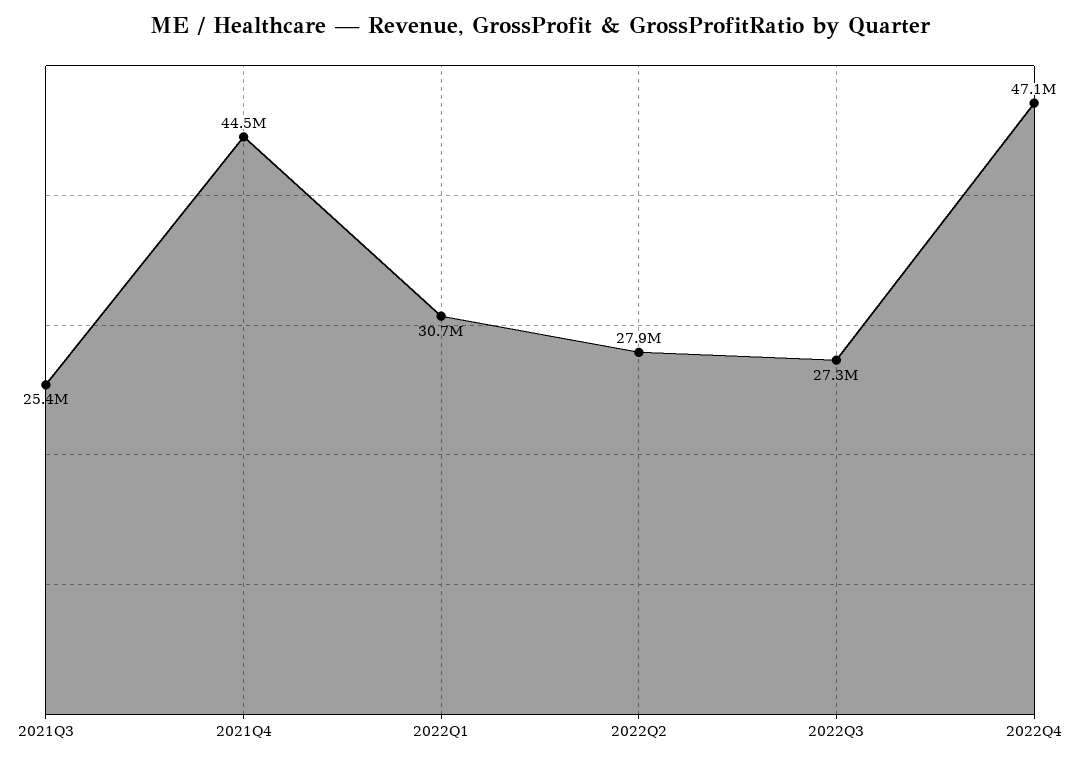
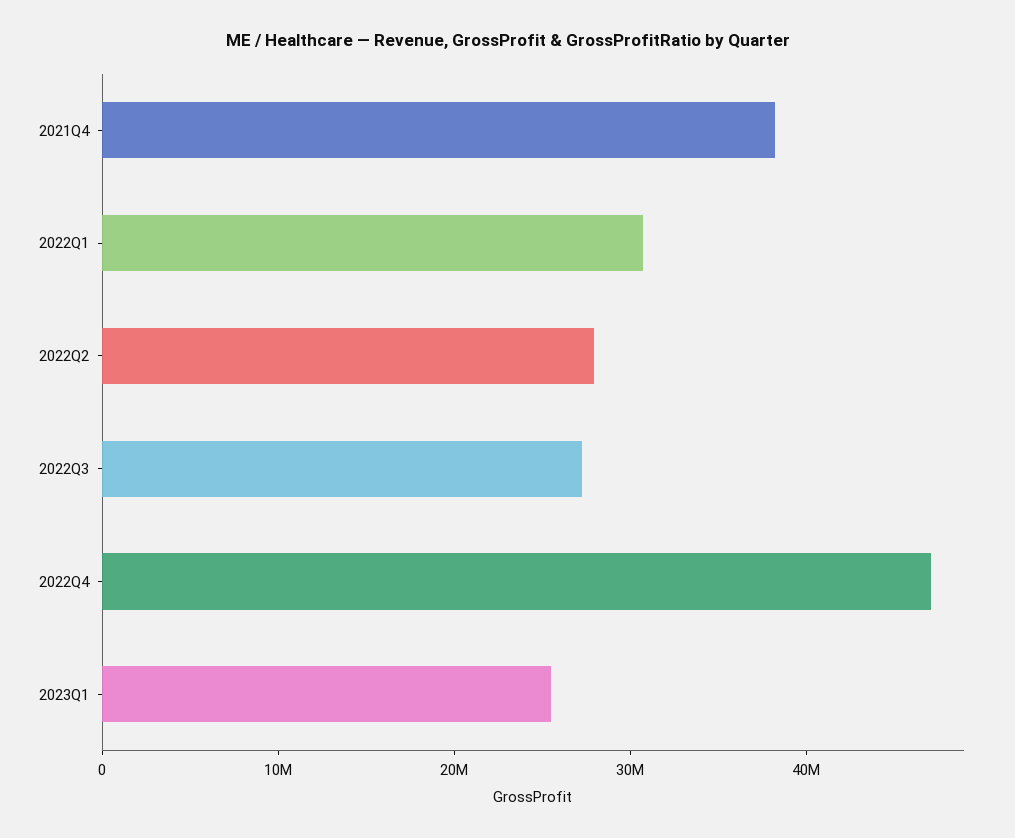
2021Q3: 25400000 -> none
2021Q4: 44500000 -> 38000000
2023Q1: none -> 26000000

